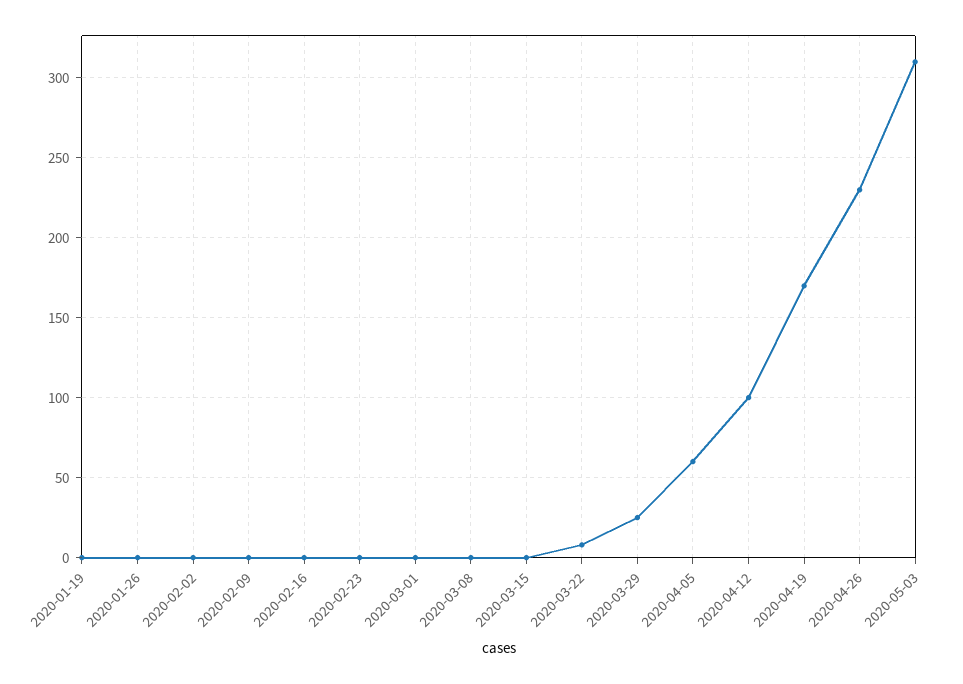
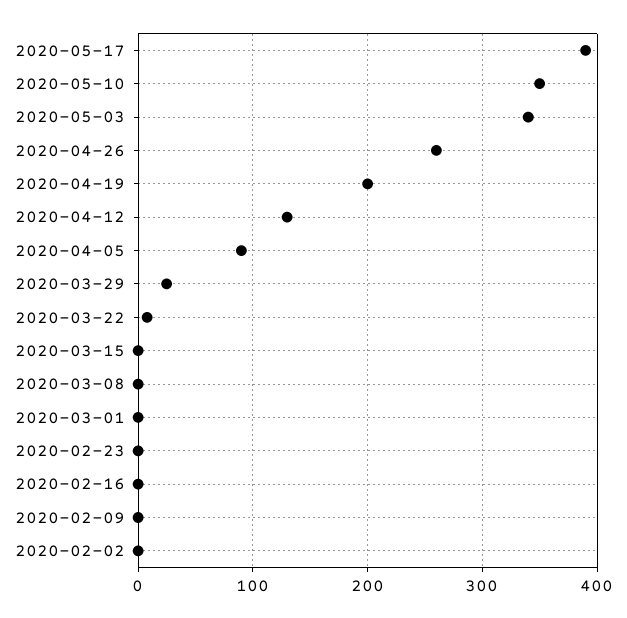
2020-01-19: 0 -> none
2020-01-26: 0 -> none
2020-04-05: 60 -> 90
2020-04-12: 100 -> 130
2020-04-19: 170 -> 200
2020-04-26: 230 -> 260
2020-05-03: 310 -> 340
2020-05-17: none -> 390
2020-05-10: none -> 350

